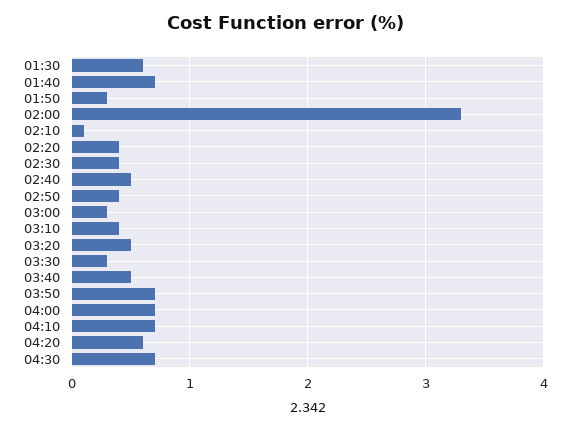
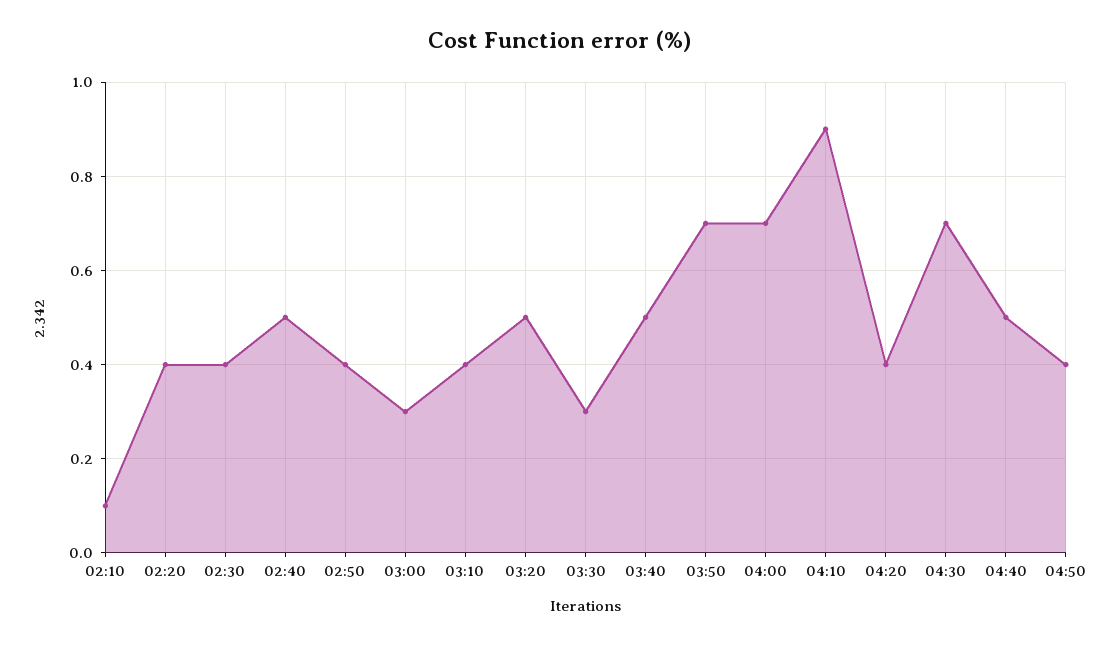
01:30: 0.6 -> none
01:40: 0.7 -> none
01:50: 0.3 -> none
02:00: 3.3 -> none
04:10: 0.7 -> 0.9
04:20: 0.6 -> 0.4
04:40: none -> 0.5
04:50: none -> 0.4

